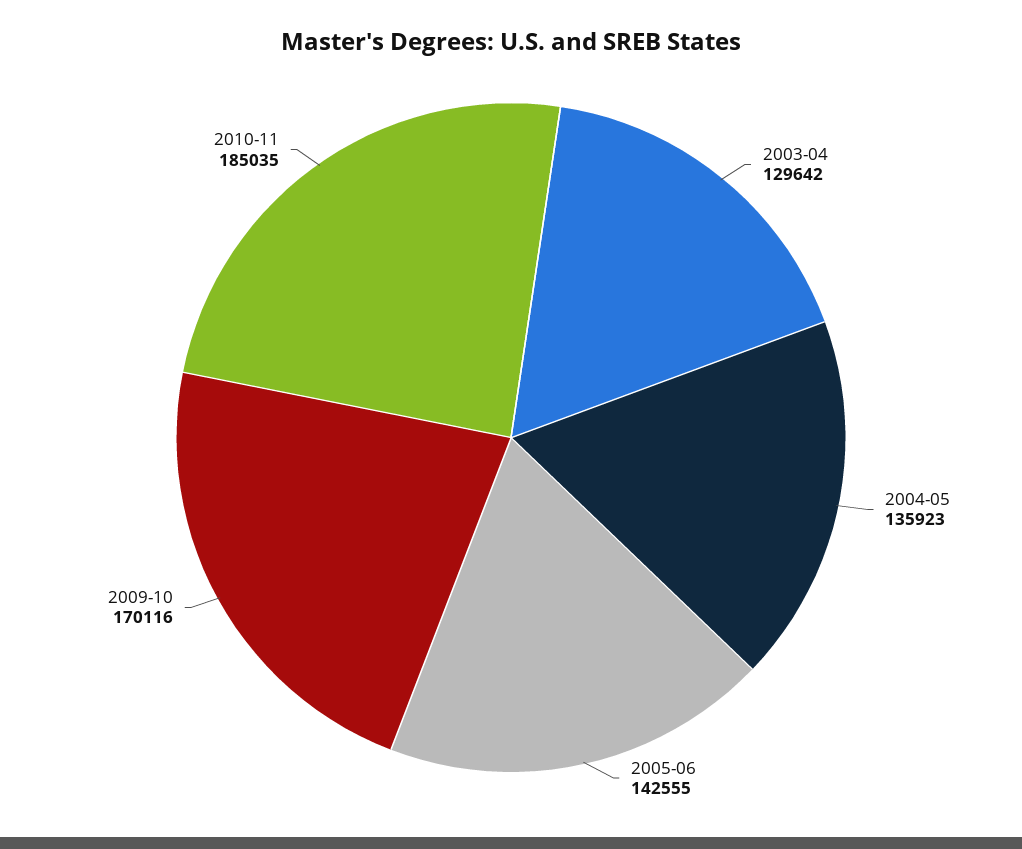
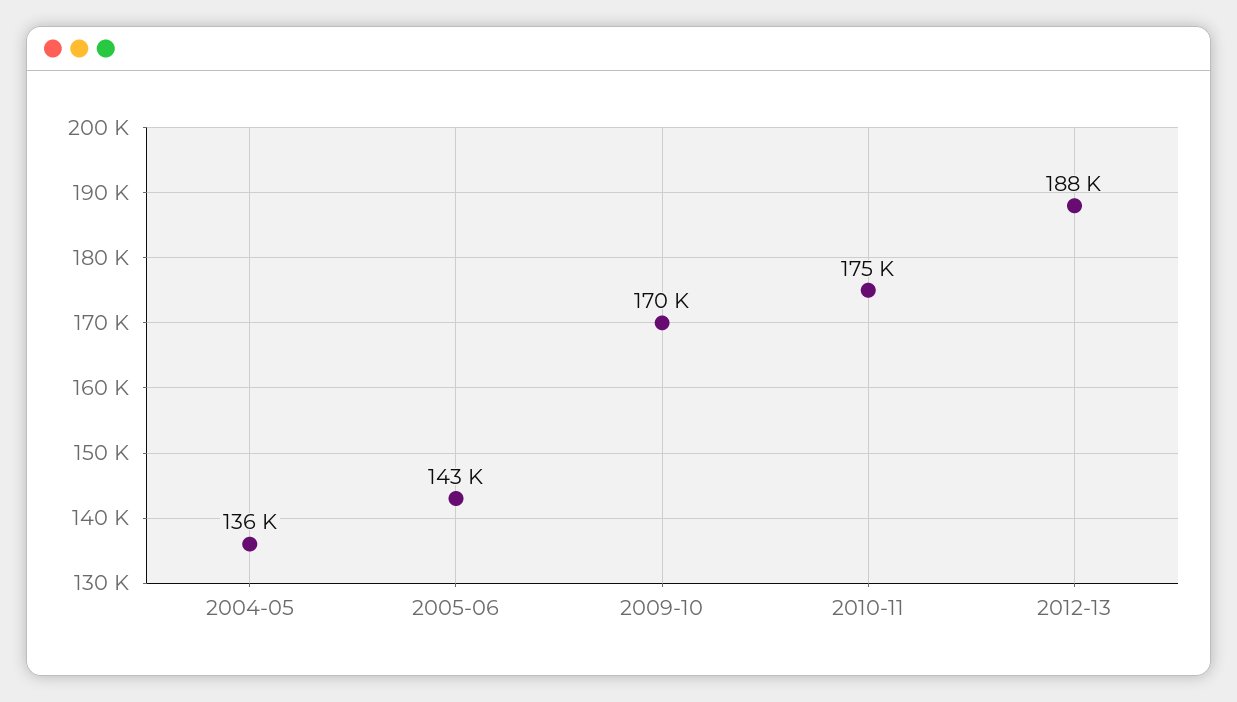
2003-04: 129642 -> none
2010-11: 185035 -> 175000
2012-13: none -> 188000

